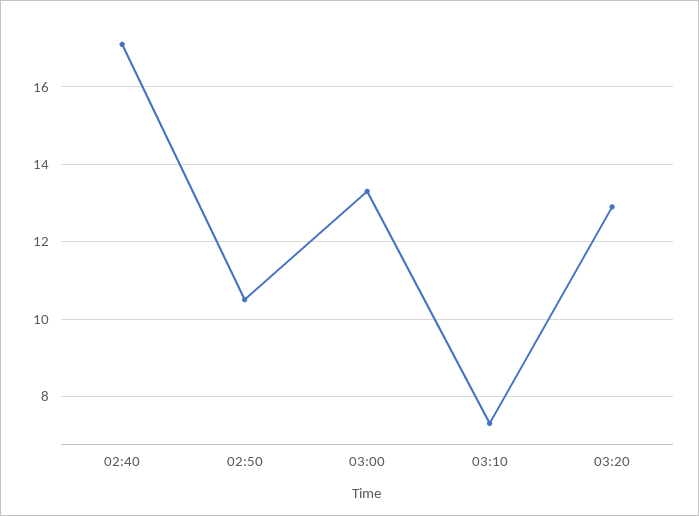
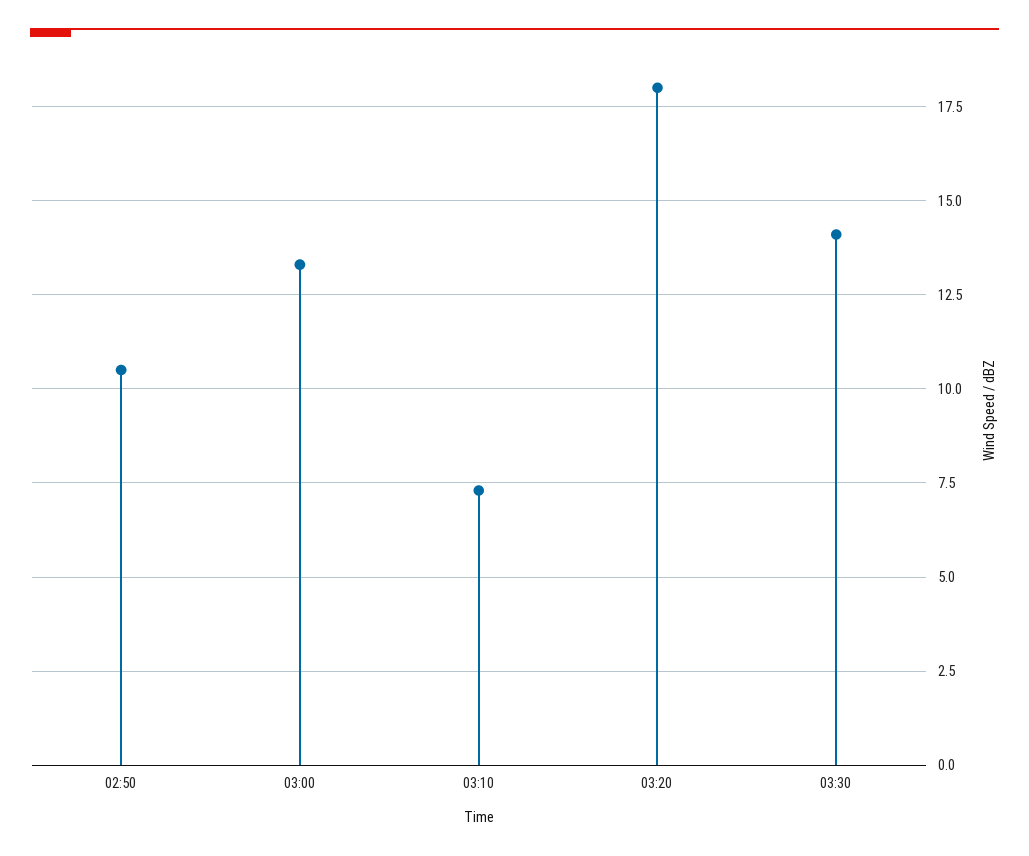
02:40: 17 -> none
03:20: 13 -> 18
03:30: none -> 14

